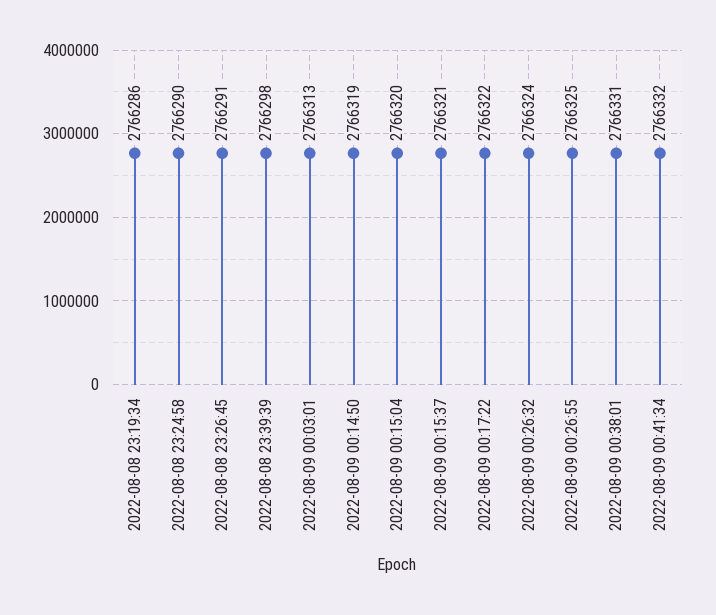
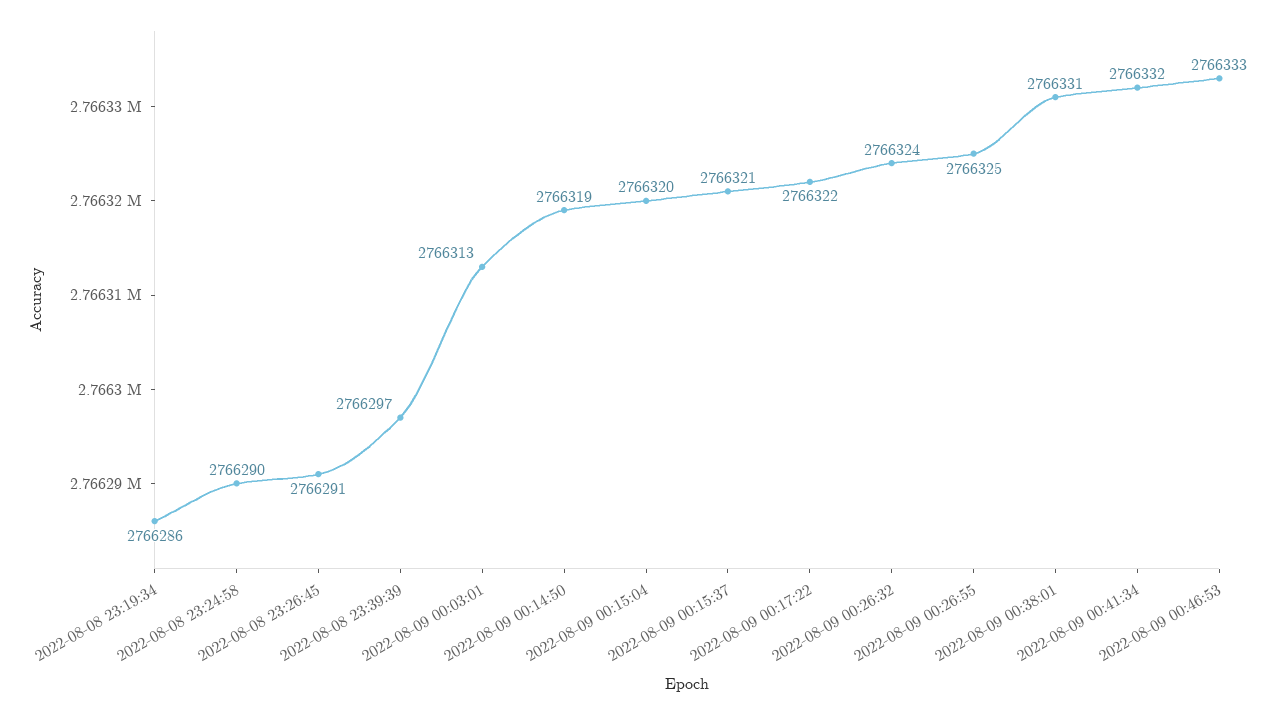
2022-08-08 23:39:39: 2766298 -> 2766297
2022-08-09 00:46:53: none -> 2766333

